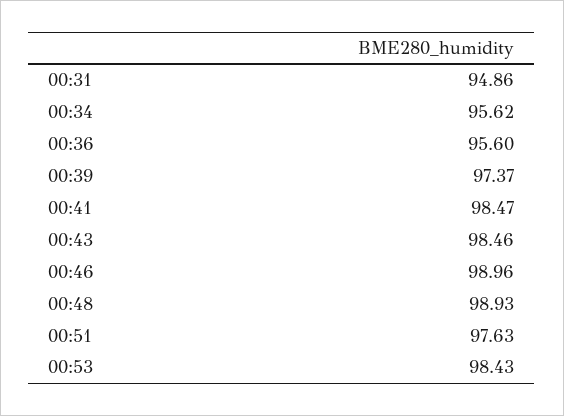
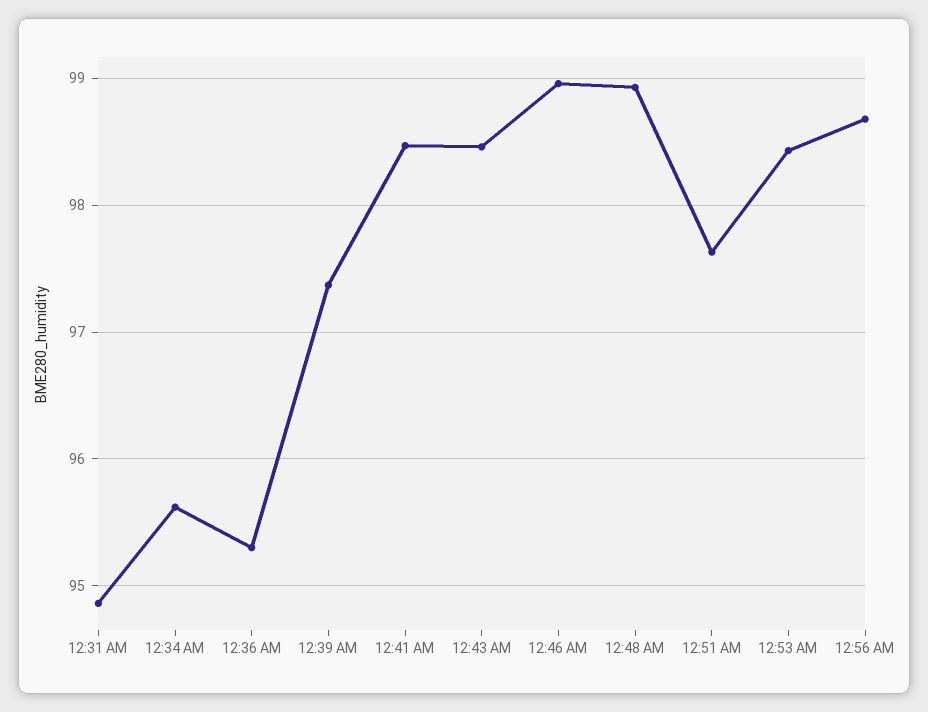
00:36: 95.6 -> 95.3
12:56 AM: none -> 98.7

